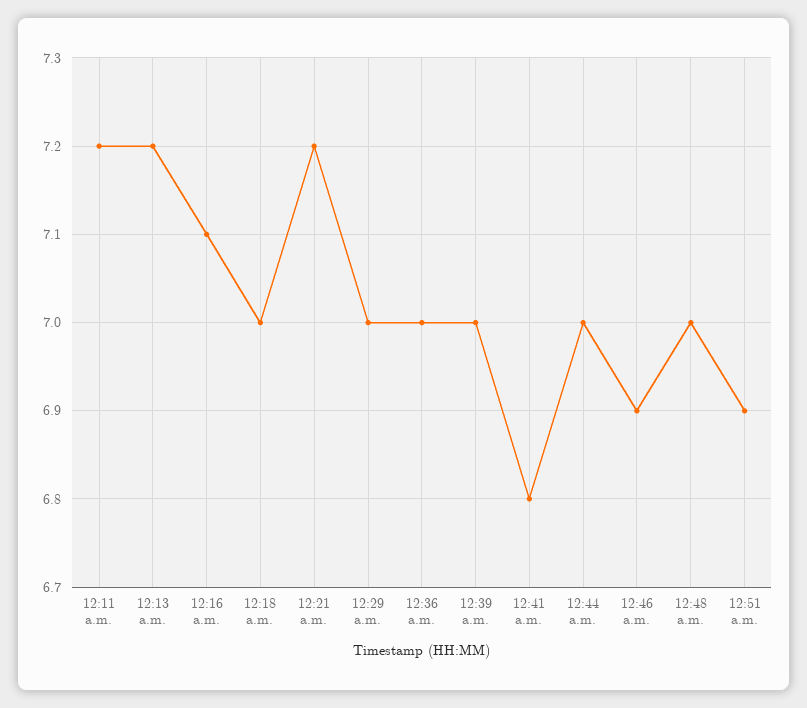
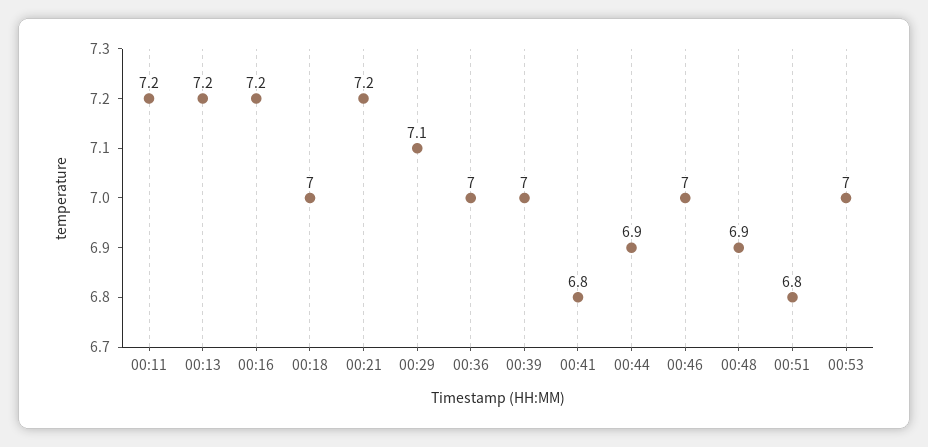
12:16 a.m.: 7.1 -> 7.2
12:29 a.m.: 7 -> 7.1
12:44 a.m.: 7 -> 6.9
12:46 a.m.: 6.9 -> 7
12:48 a.m.: 7 -> 6.9
12:51 a.m.: 6.9 -> 6.8
00:53: none -> 7

